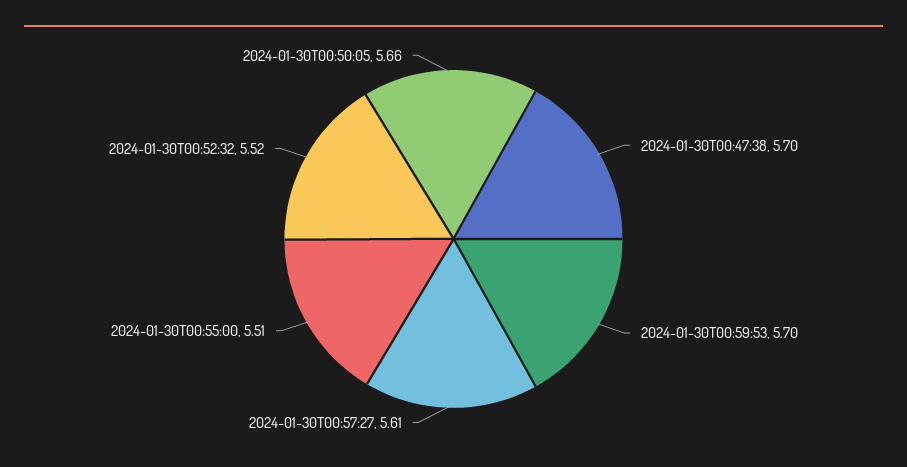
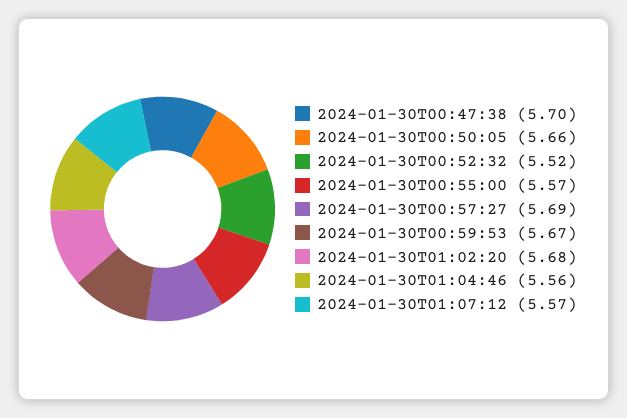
2024-01-30T00:59:53: 5.7 -> 5.67
2024-01-30T00:57:27: 5.61 -> 5.69
2024-01-30T00:55:00: 5.51 -> 5.57
2024-01-30T01:02:20: none -> 5.68
2024-01-30T01:04:46: none -> 5.56
2024-01-30T01:07:12: none -> 5.57

